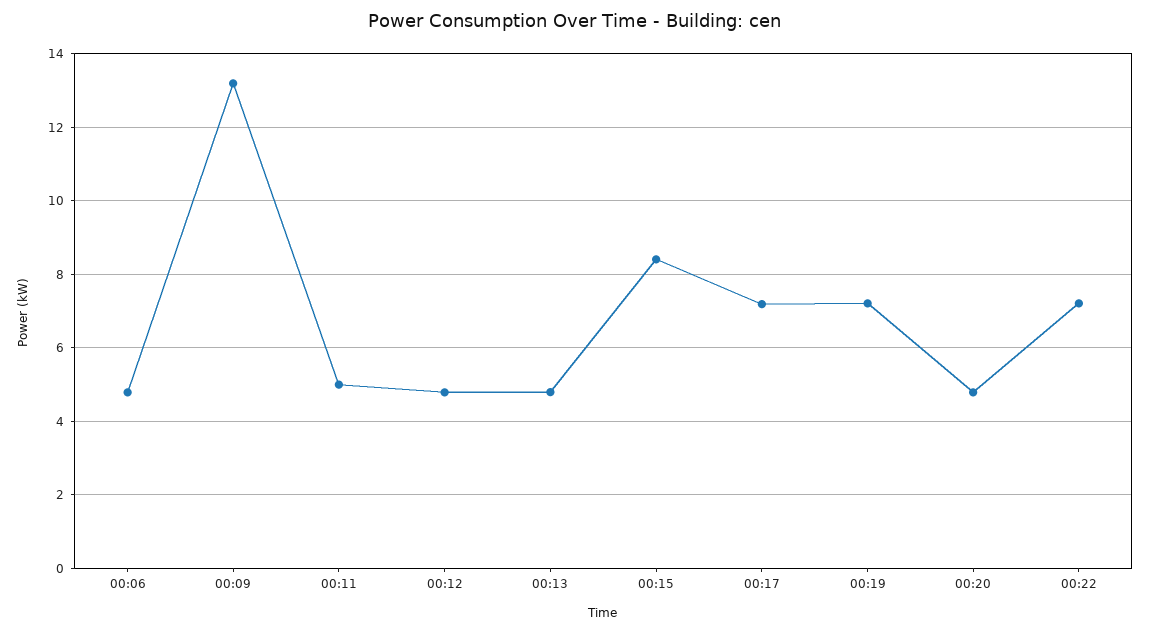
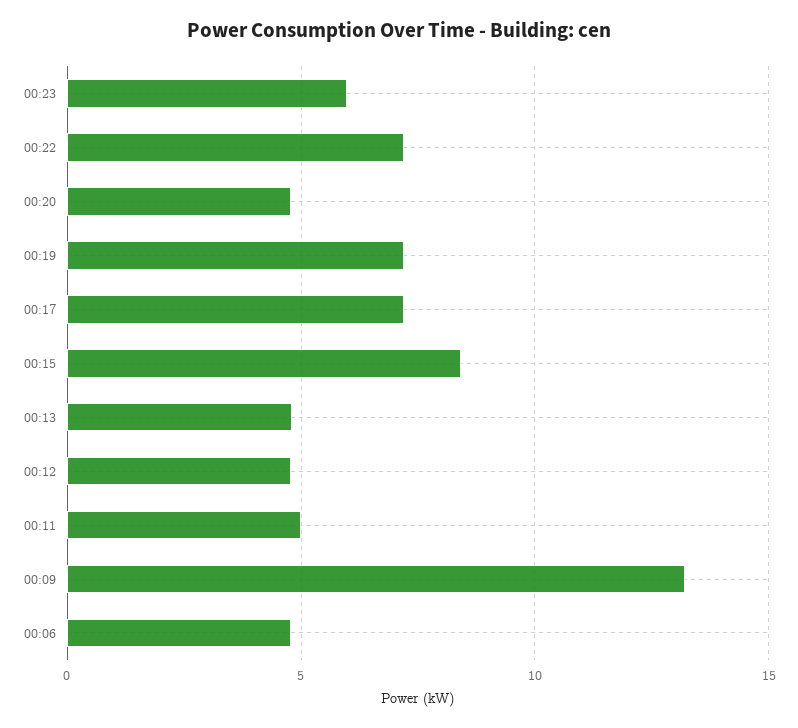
00:23: none -> 6

